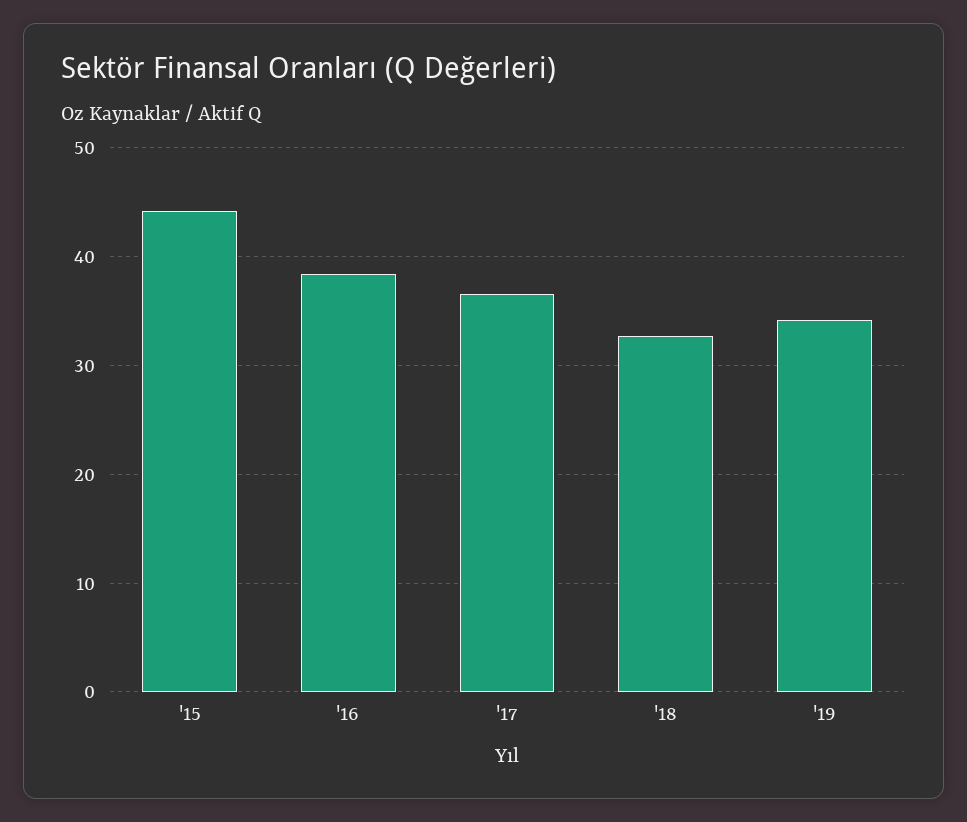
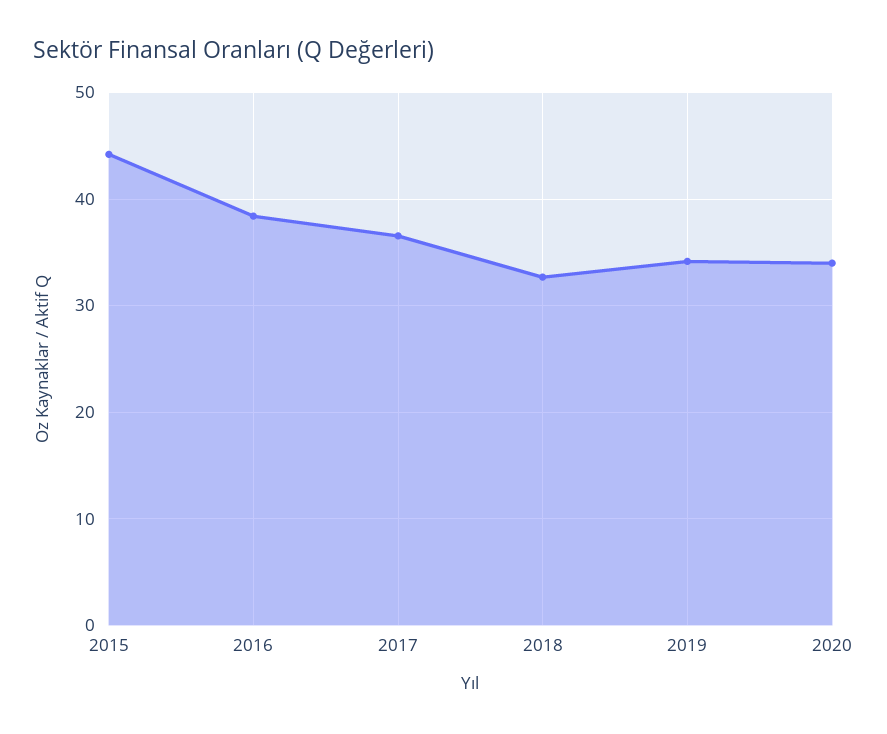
2020: none -> 34

